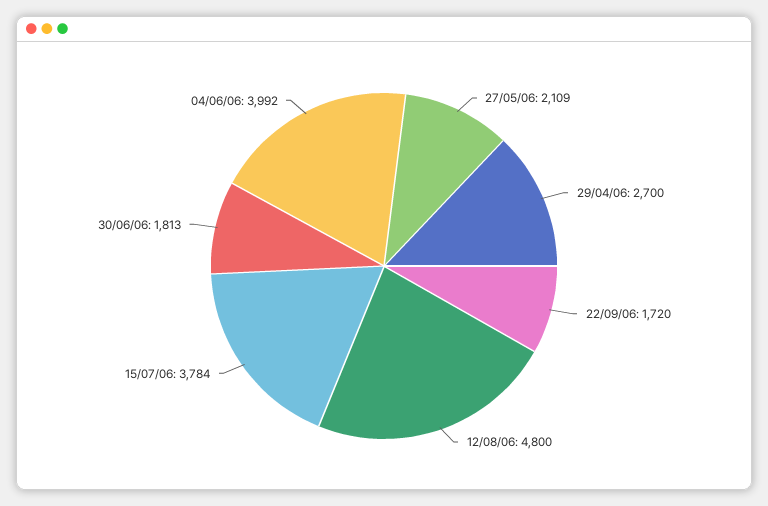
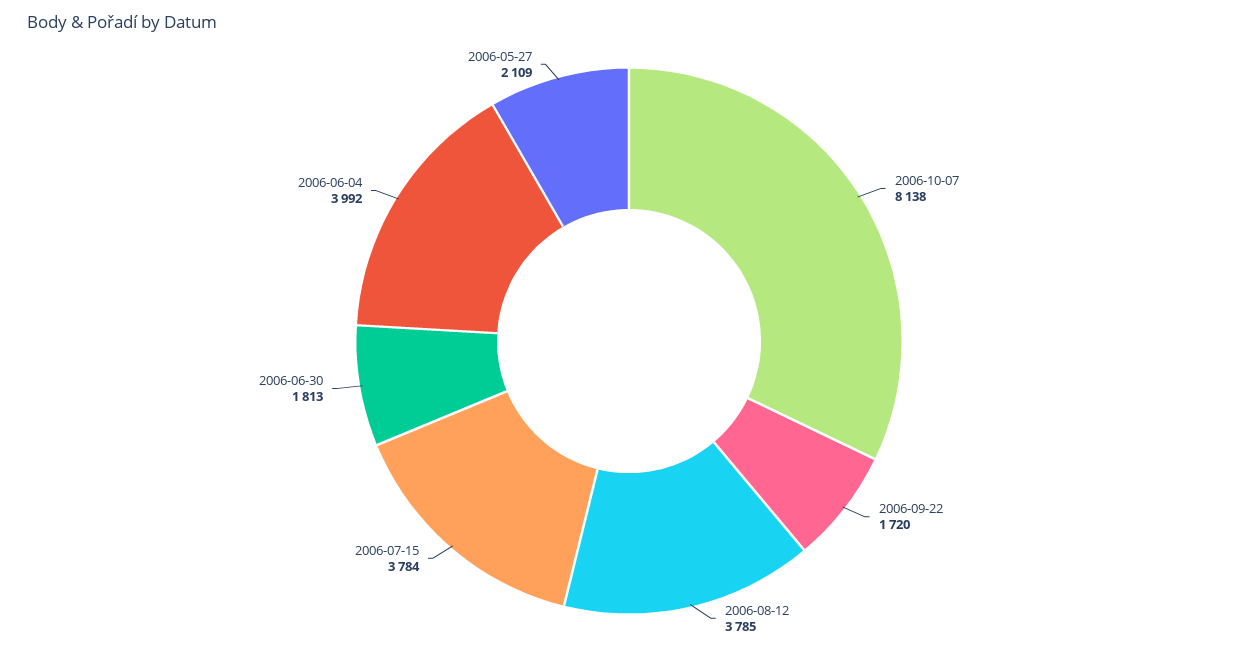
29/04/06: 2700 -> none
12/08/06: 4800 -> 3785
2006-10-07: none -> 8138

